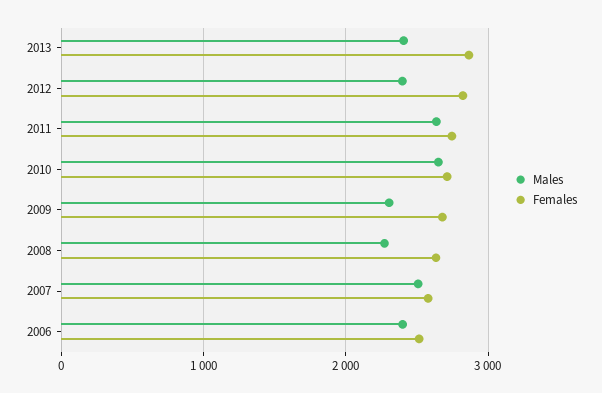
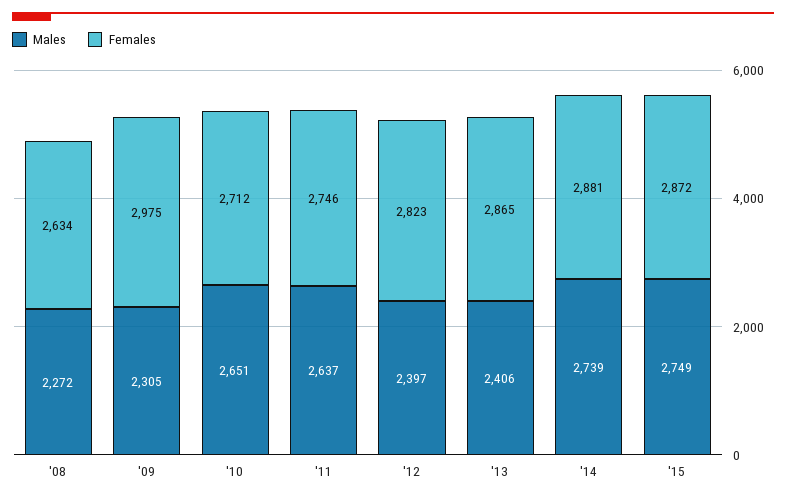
Females, 2009: 2700 -> 2975
Males, 2007: 2500 -> none
Females, 2007: 2600 -> none
Males, 2006: 2400 -> none
Females, 2006: 2500 -> none
Males, '14: none -> 2739
Females, '14: none -> 2881
Males, '15: none -> 2749
Females, '15: none -> 2872

